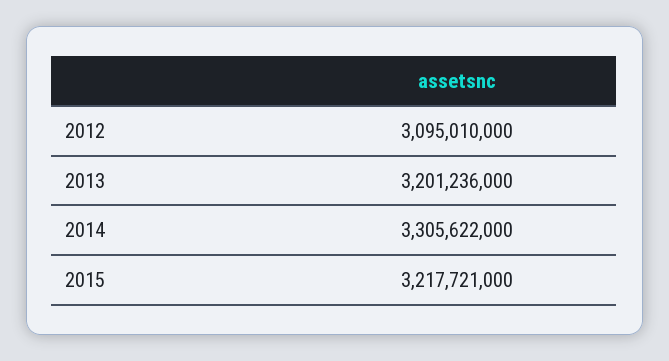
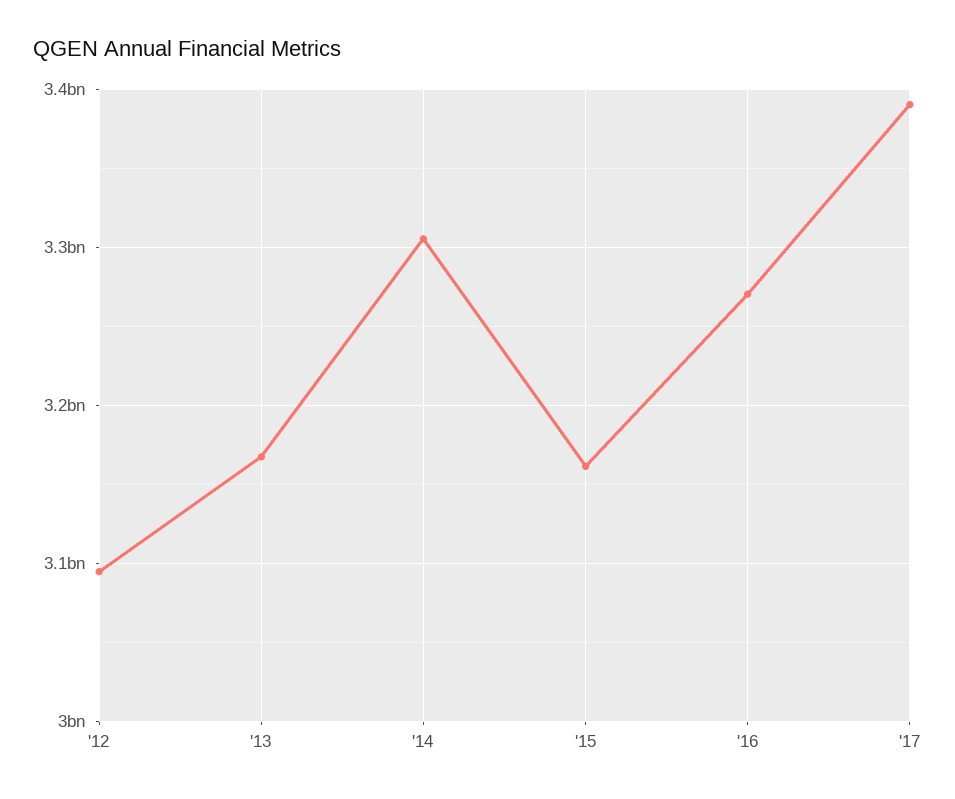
2013: 3201236000 -> 3170000000
2015: 3217721000 -> 3160000000
'16: none -> 3270000000
'17: none -> 3390000000

